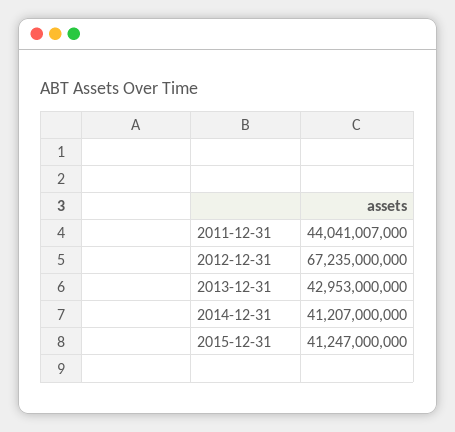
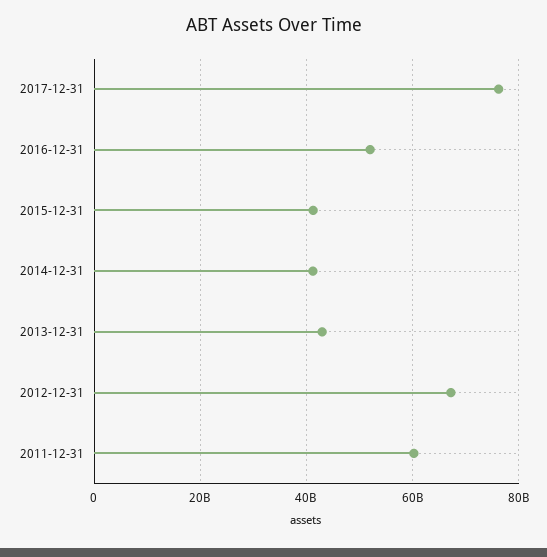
2011-12-31: 44041007000 -> 60000000000
2017-12-31: none -> 76000000000
2016-12-31: none -> 52000000000

